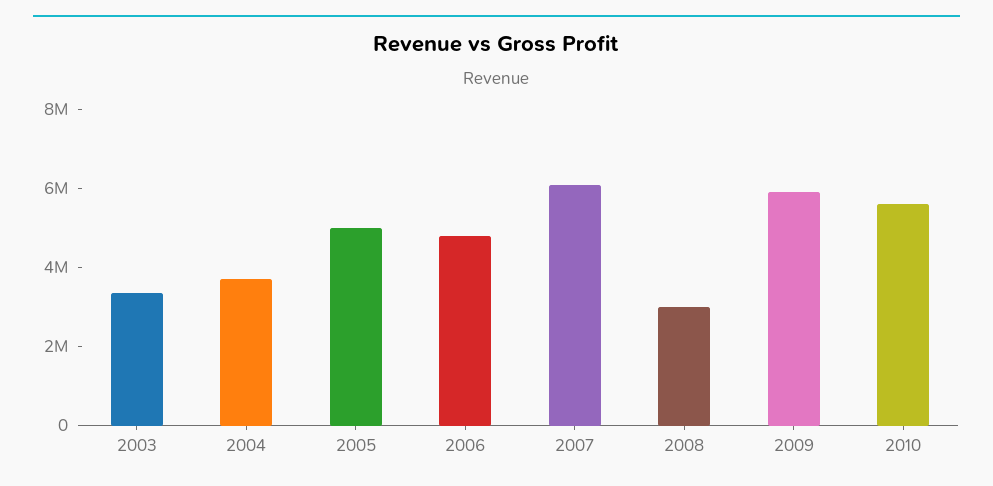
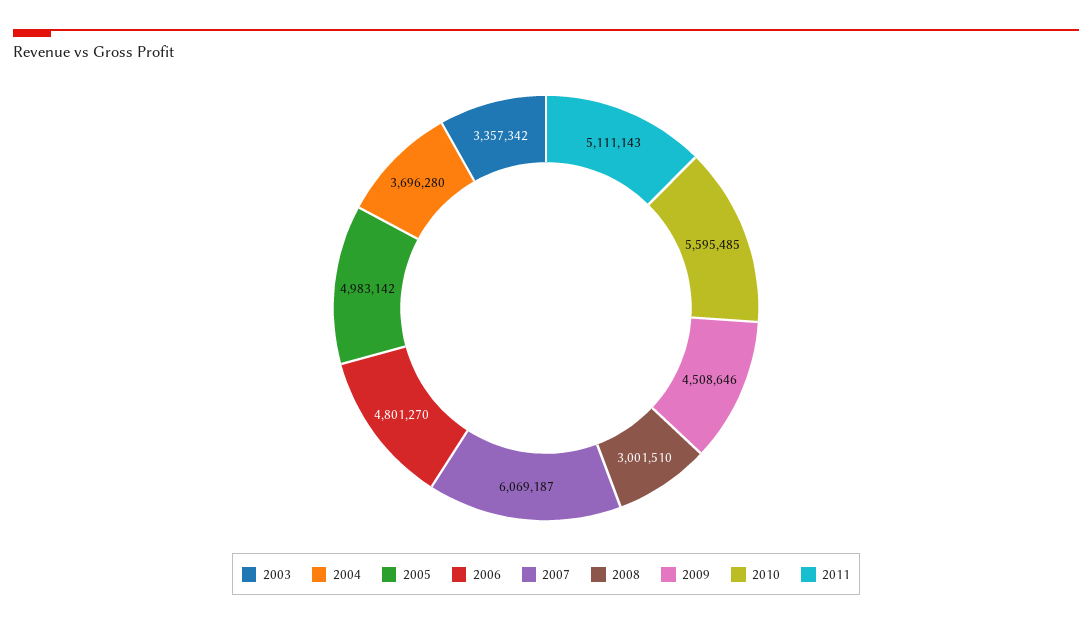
2009: 6000000 -> 4508646
2011: none -> 5111143

